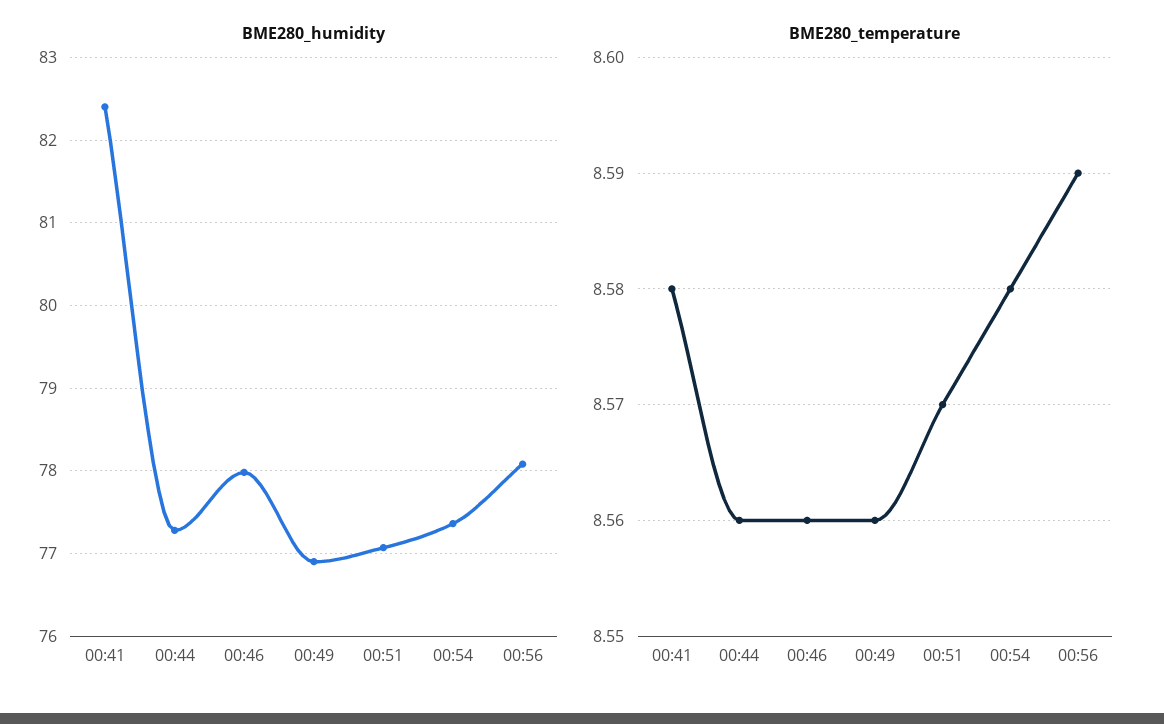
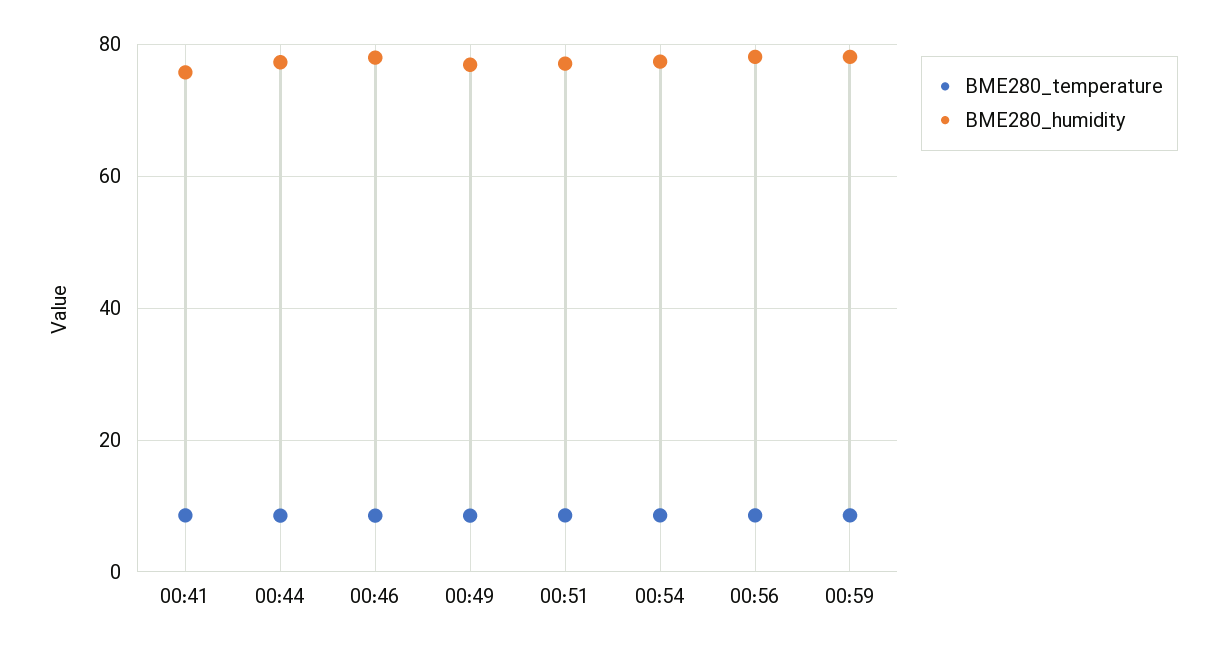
BME280_humidity, 00:41: 82.4 -> 76
BME280_temperature, 00:59: none -> 8
BME280_humidity, 00:59: none -> 78

